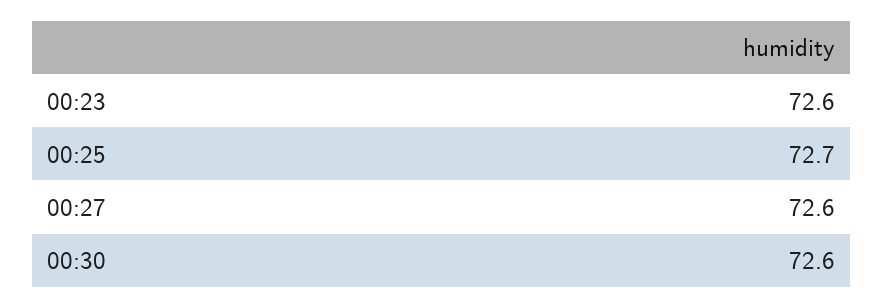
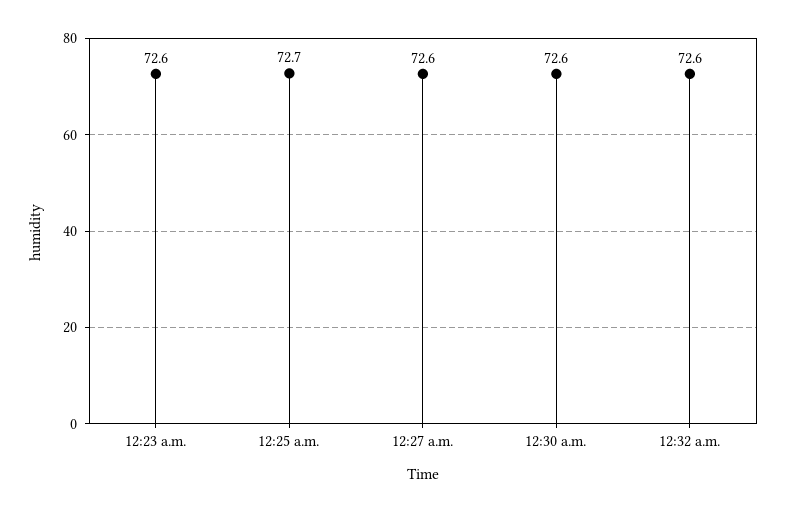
12:32 a.m.: none -> 72.6

